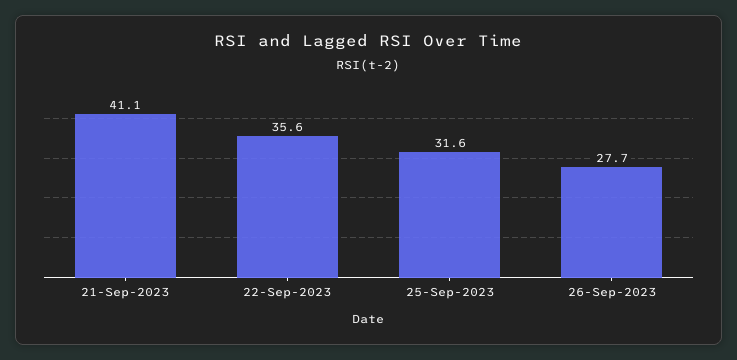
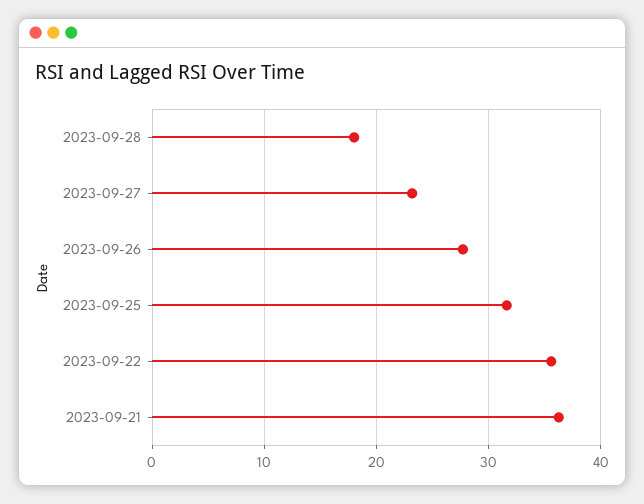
21-Sep-2023: 41.1 -> 36
2023-09-28: none -> 18
2023-09-27: none -> 23

